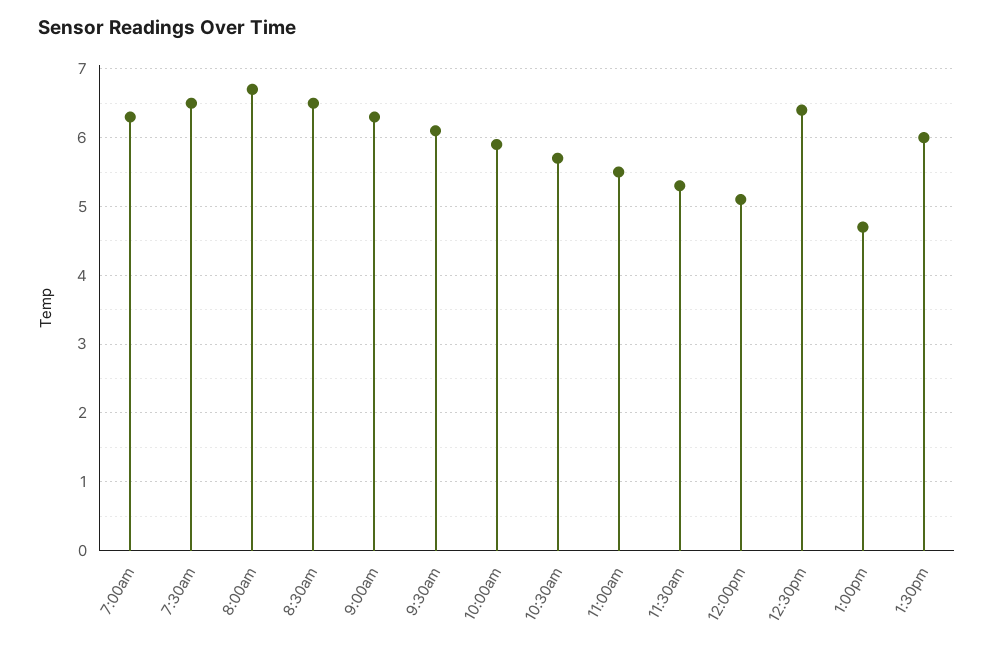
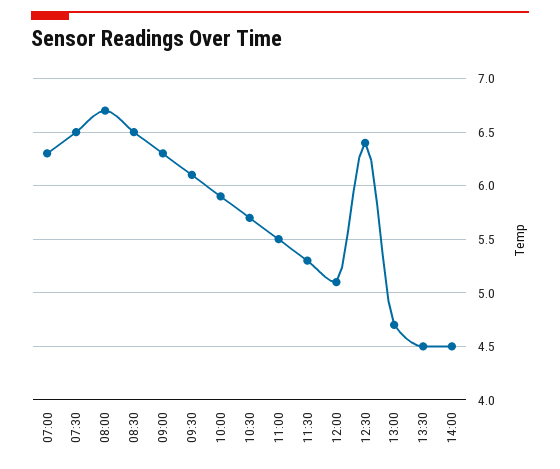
1:30pm: 6 -> 4.5
14:00: none -> 4.5

